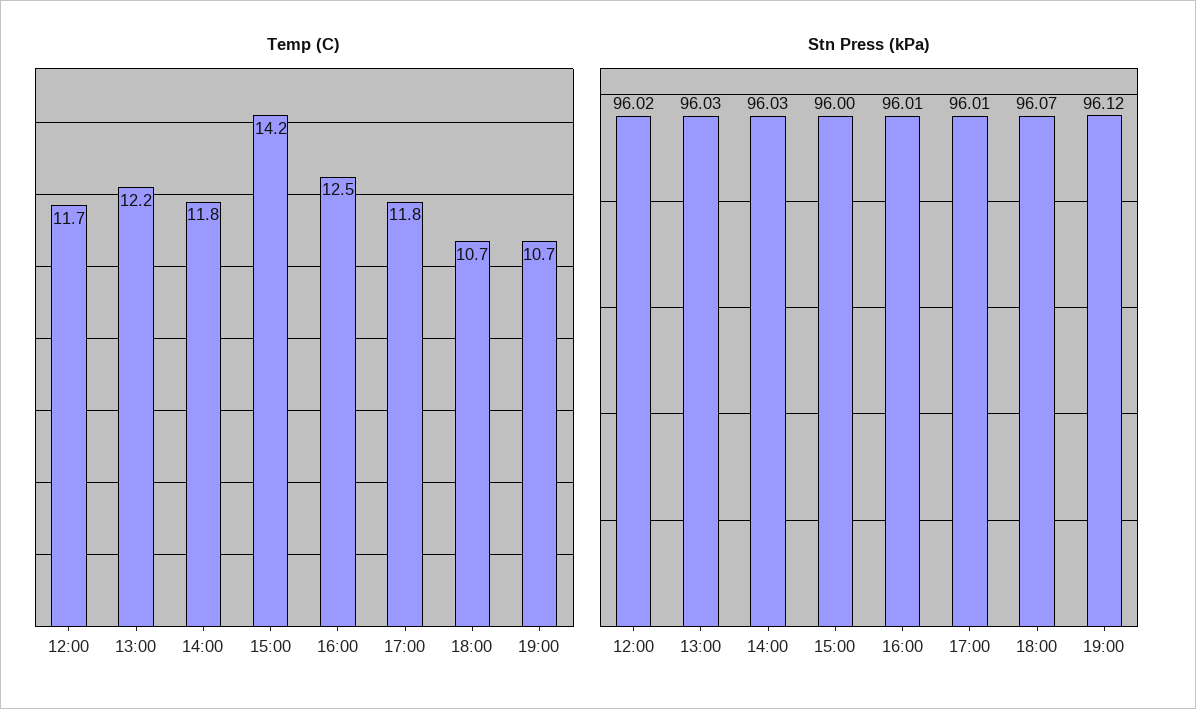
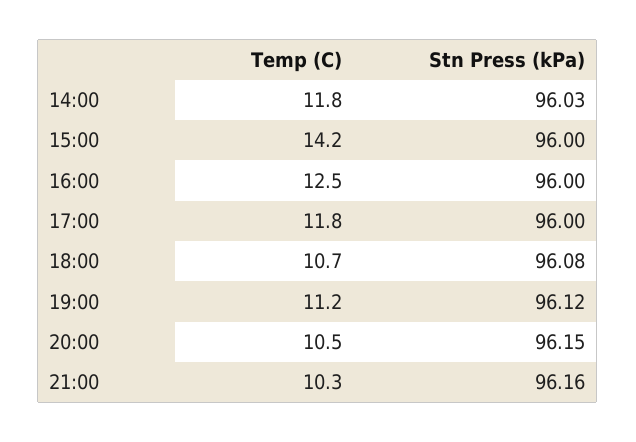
Temp (C), 12:00: 11.7 -> none
Temp (C), 13:00: 12.2 -> none
Temp (C), 19:00: 10.7 -> 11.2
Stn Press (kPa), 12:00: 96.02 -> none
Stn Press (kPa), 13:00: 96.03 -> none
Stn Press (kPa), 16:00: 96.01 -> 96
Stn Press (kPa), 17:00: 96.01 -> 96
Stn Press (kPa), 18:00: 96.07 -> 96.08
Temp (C), 20:00: none -> 10.5
Stn Press (kPa), 20:00: none -> 96.15
Temp (C), 21:00: none -> 10.3
Stn Press (kPa), 21:00: none -> 96.16

